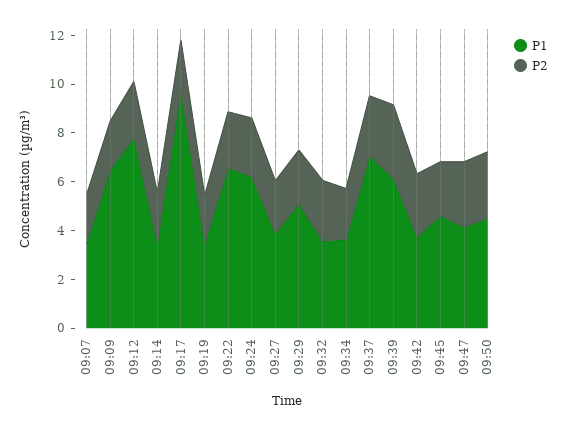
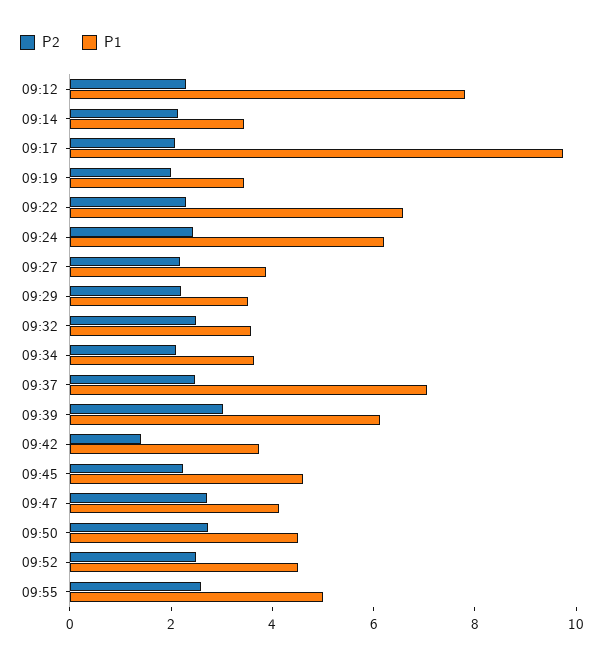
P1, 09:07: 3.5 -> none
P2, 09:07: 2 -> none
P1, 09:09: 6.5 -> none
P2, 09:09: 2 -> none
P1, 09:29: 5 -> 3.5
P2, 09:42: 2.5 -> 1.5
P2, 09:52: none -> 2.5
P1, 09:52: none -> 4.5
P2, 09:55: none -> 2.5
P1, 09:55: none -> 5

